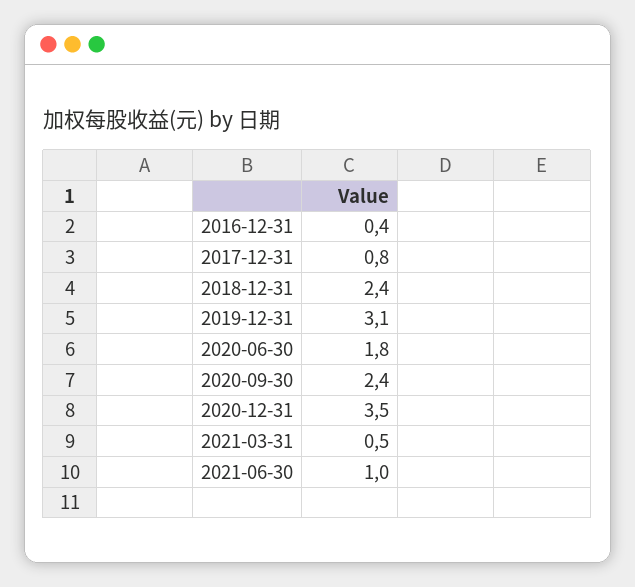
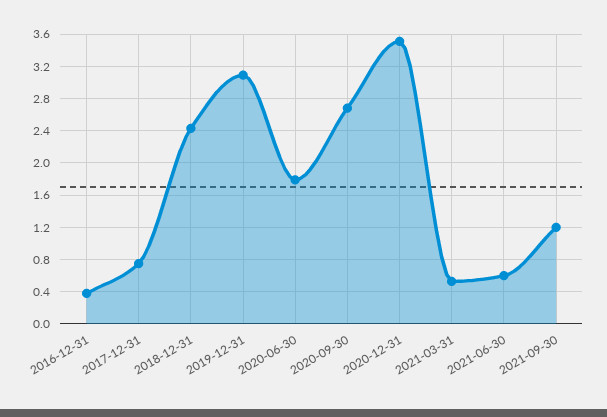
2020-09-30: 2.4 -> 2.7
2021-06-30: 1 -> 0.6
2021-09-30: none -> 1.2

